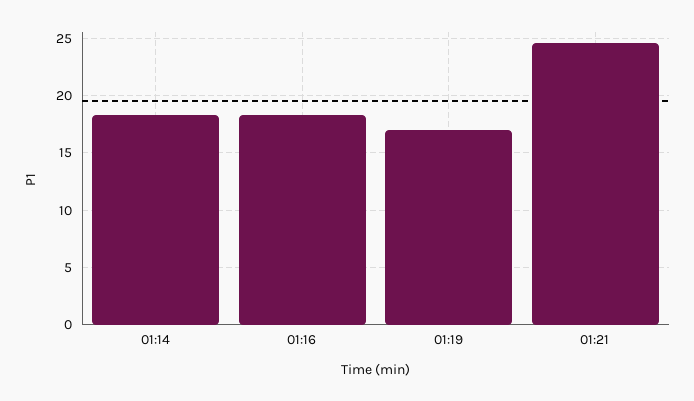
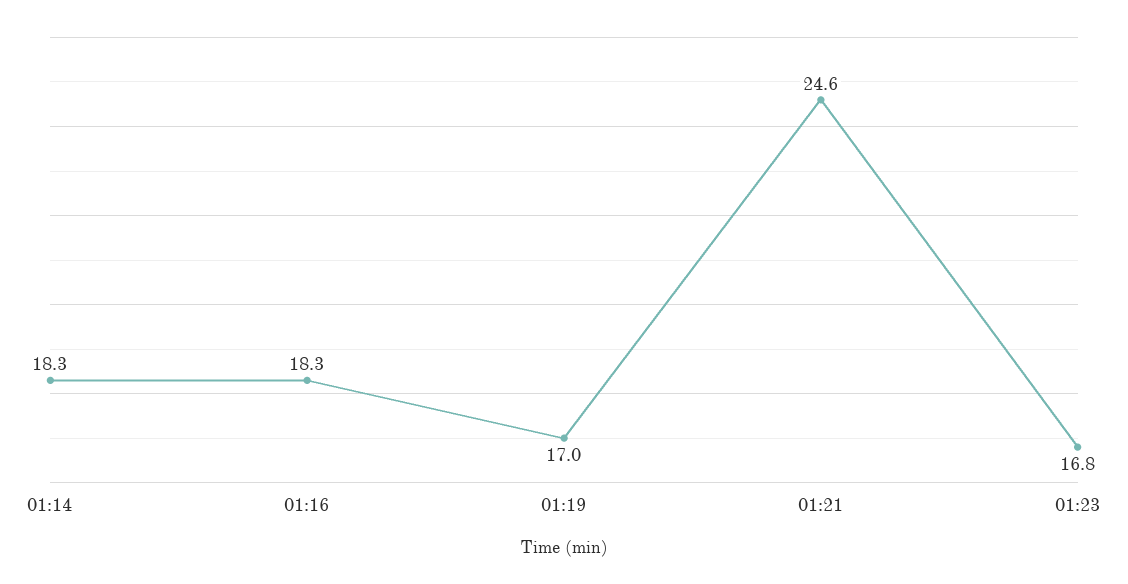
01:23: none -> 16.8

